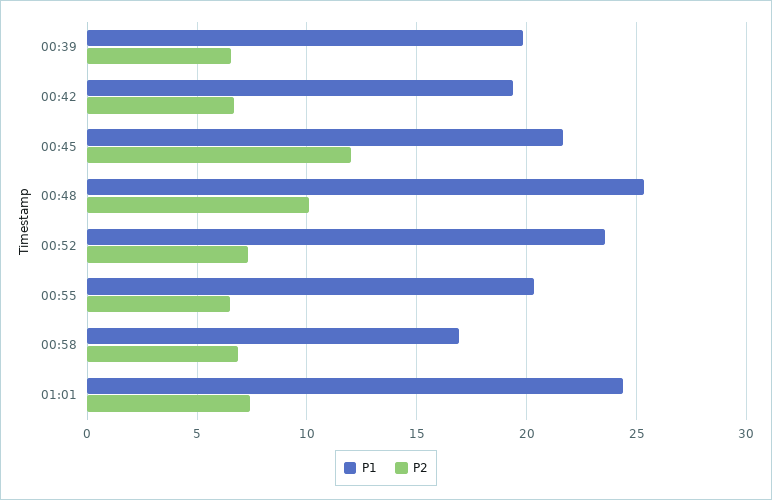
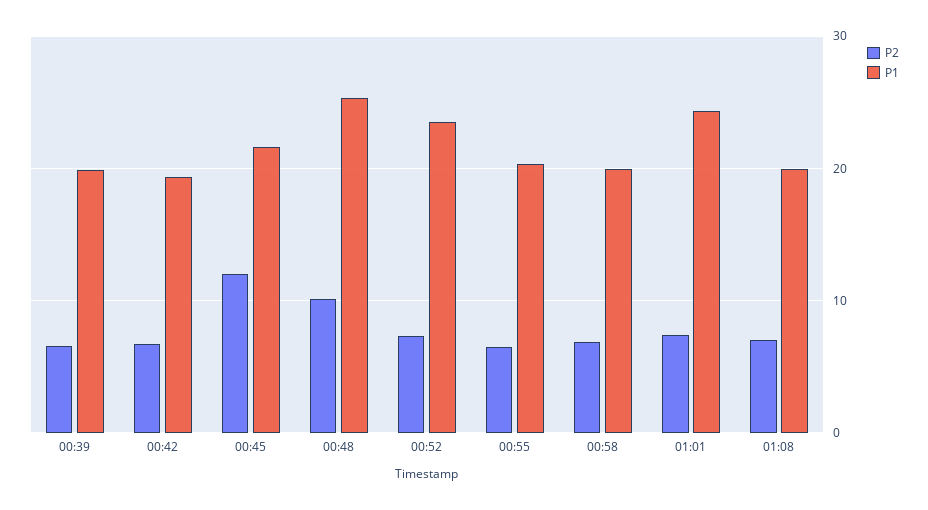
P1, 00:58: 17 -> 20
P2, 01:08: none -> 7
P1, 01:08: none -> 20

